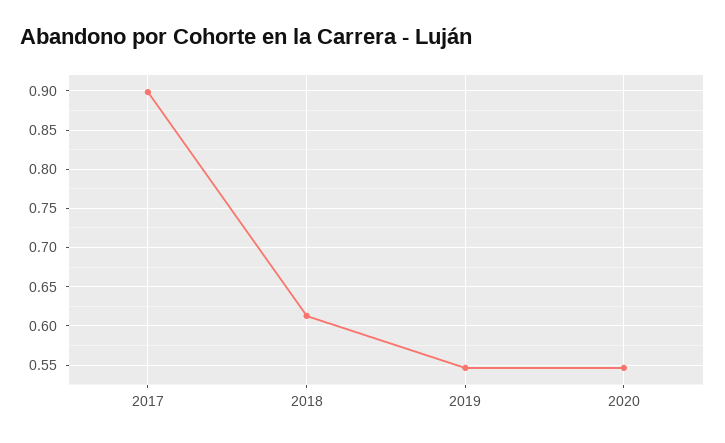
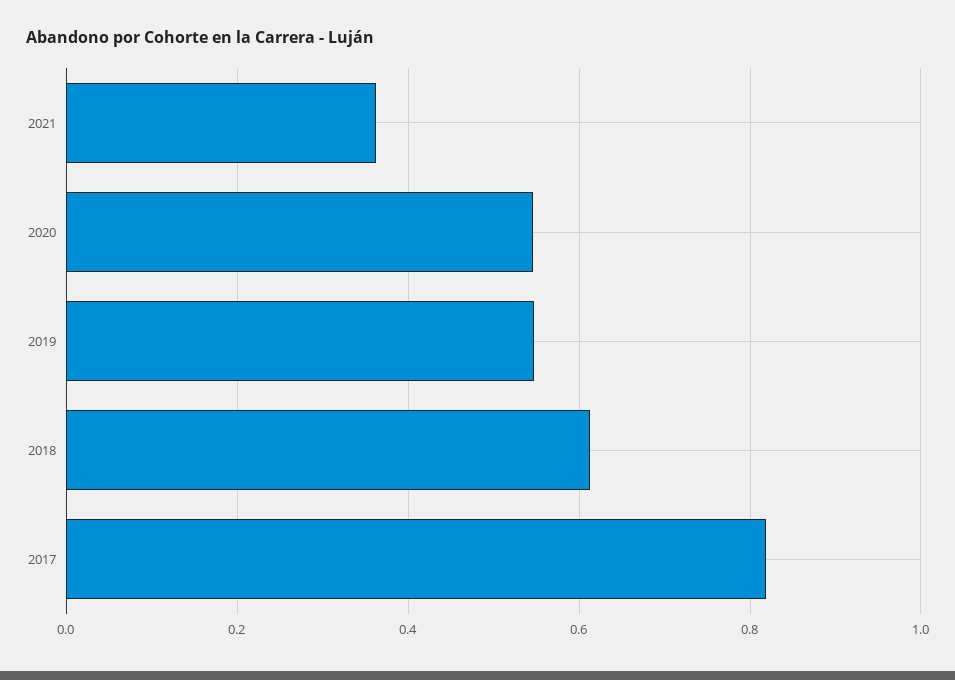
2017: 0.9 -> 0.82
2021: none -> 0.36

